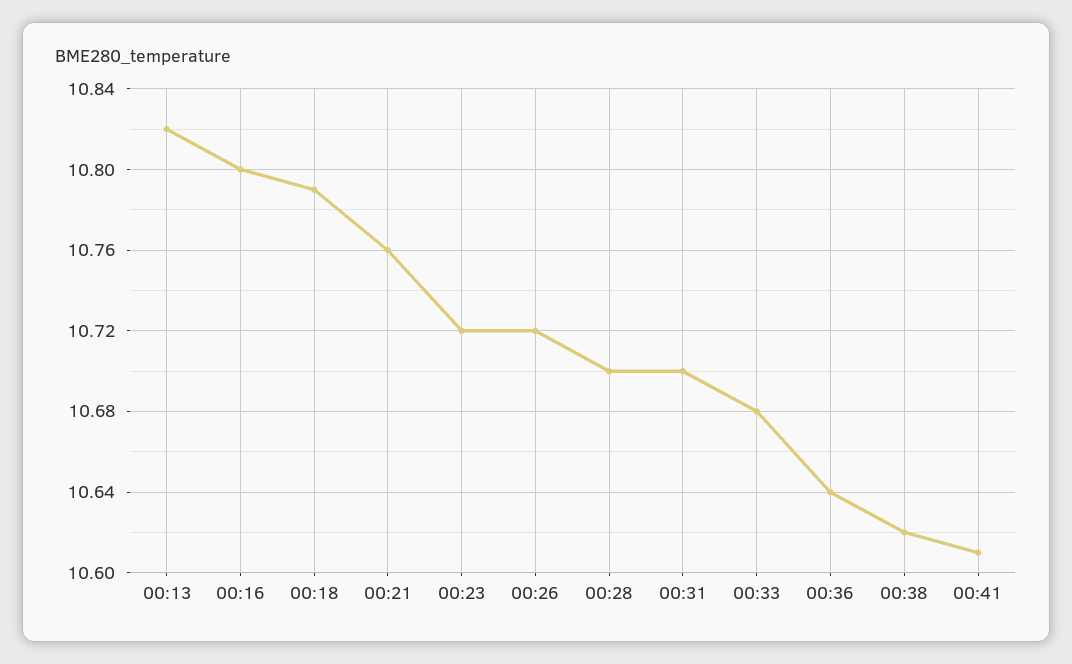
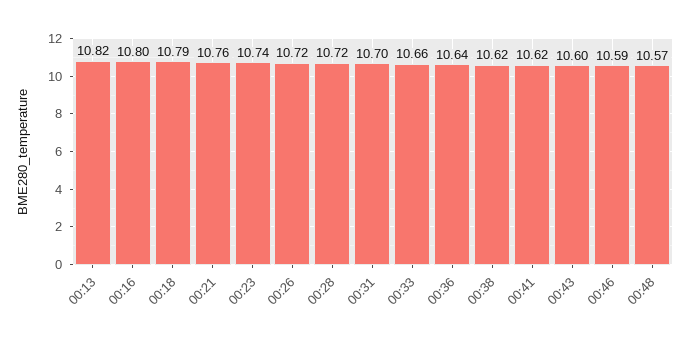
00:23: 10.72 -> 10.74
00:28: 10.7 -> 10.72
00:33: 10.68 -> 10.66
00:41: 10.61 -> 10.62
00:43: none -> 10.6
00:46: none -> 10.59
00:48: none -> 10.57

